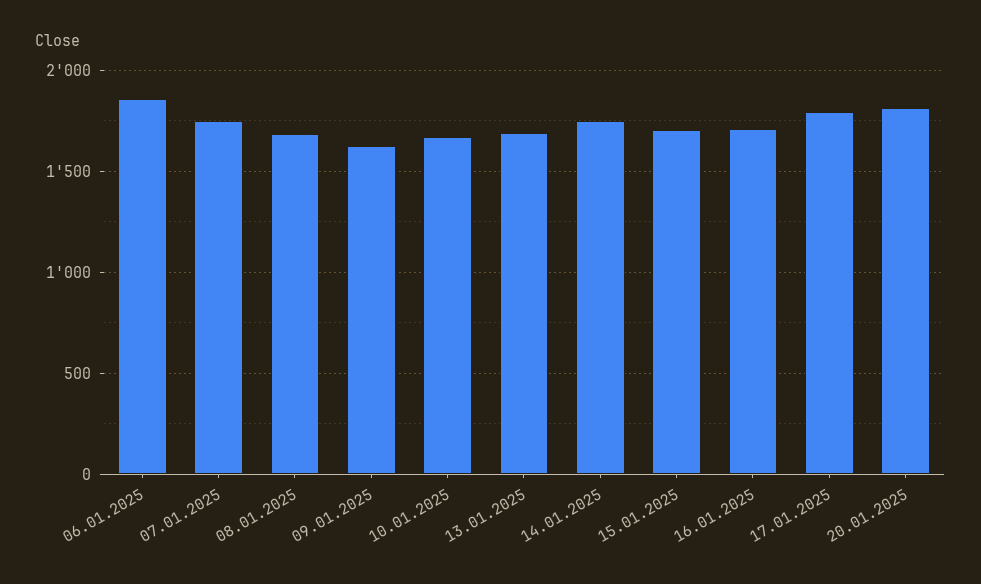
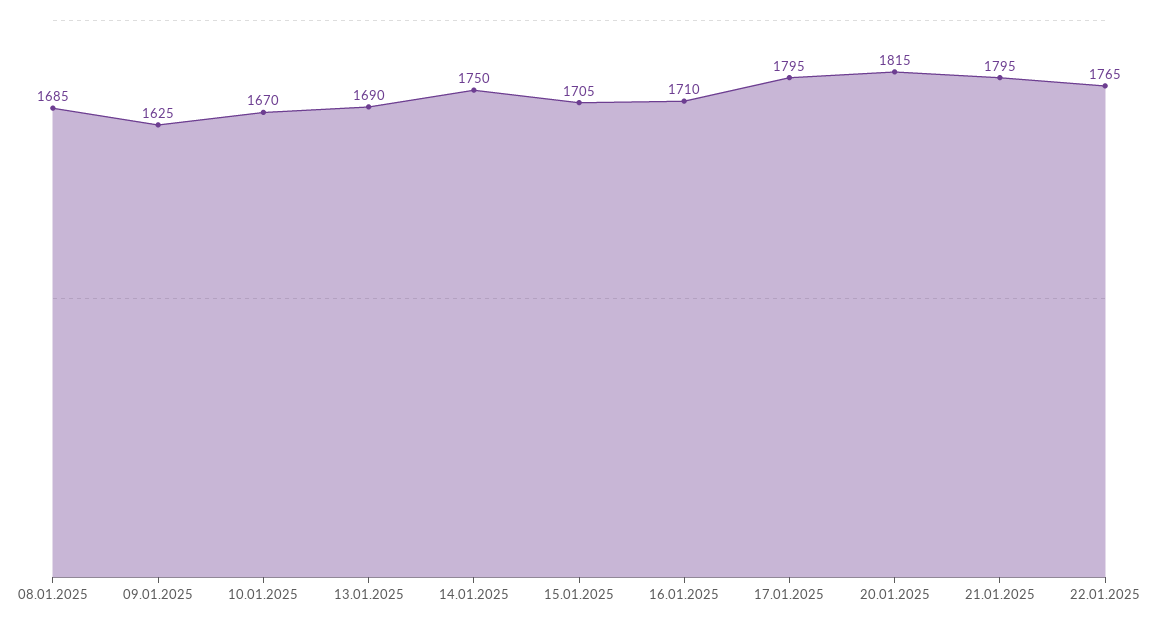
06.01.2025: 1850 -> none
07.01.2025: 1750 -> none
21.01.2025: none -> 1795
22.01.2025: none -> 1765

